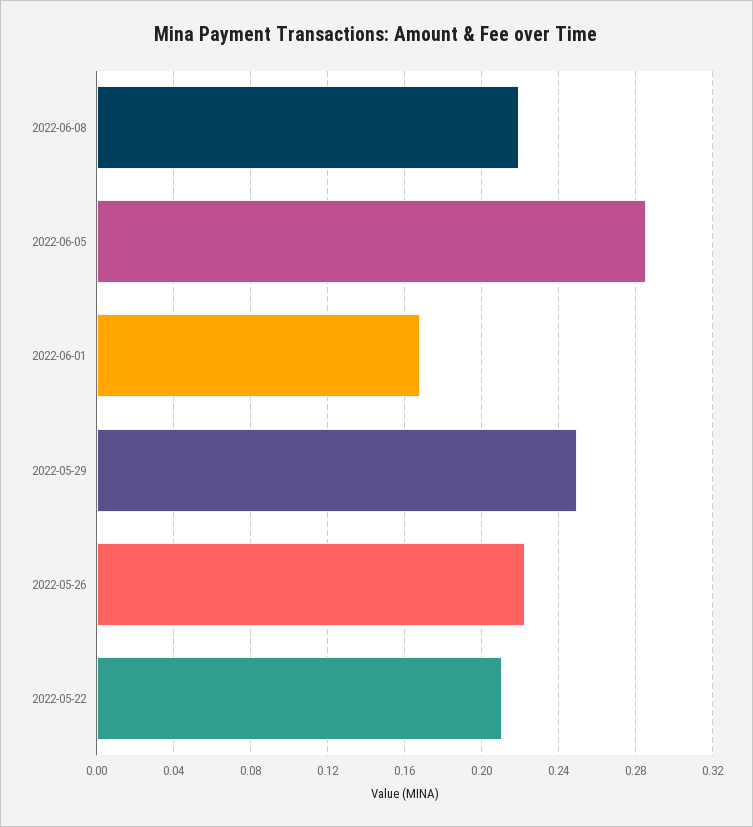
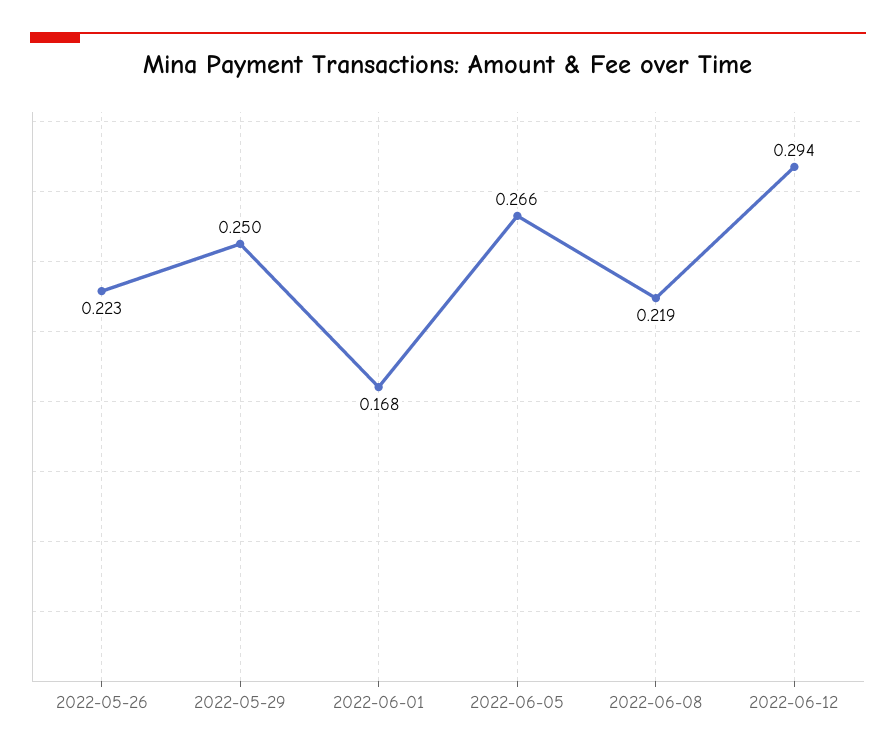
2022-06-05: 0.285 -> 0.266
2022-05-22: 0.21 -> none
2022-06-12: none -> 0.294

